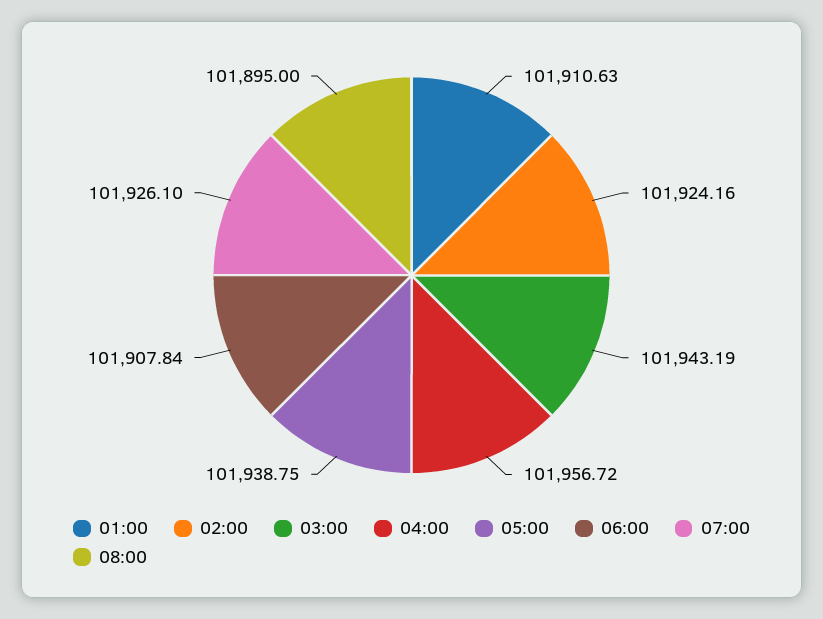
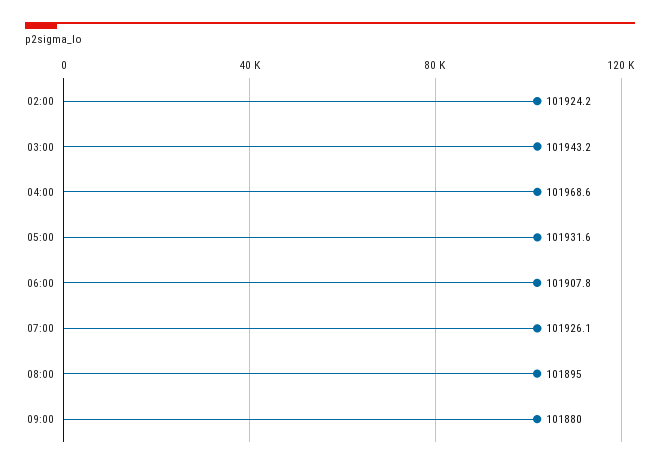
01:00: 101910.63 -> none
04:00: 101956.72 -> 101968.6
05:00: 101938.75 -> 101931.6
09:00: none -> 101880

